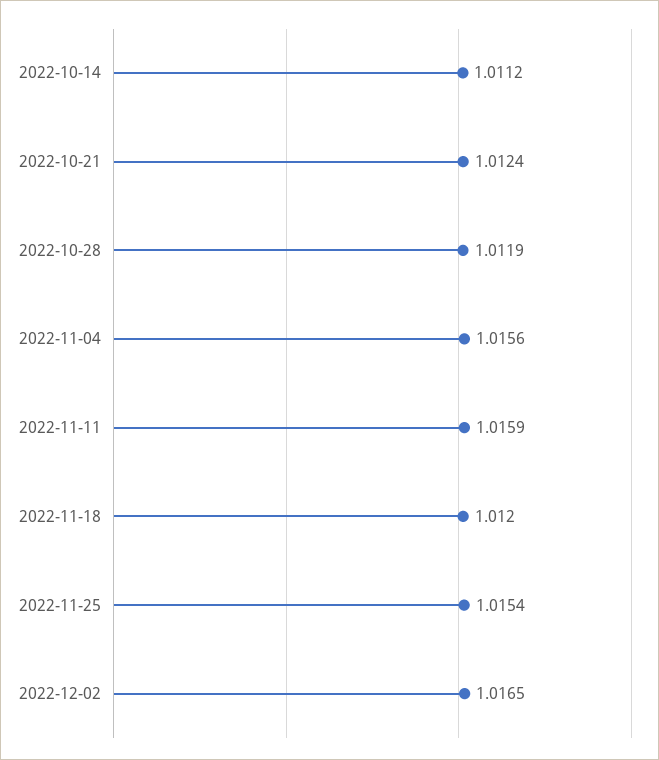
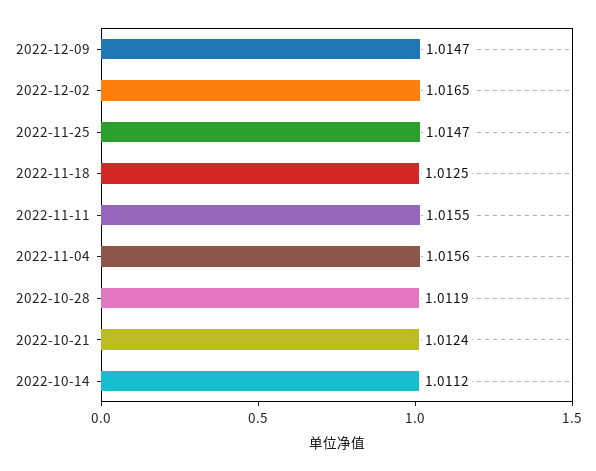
2022-11-11: 1.0159 -> 1.0155
2022-11-18: 1.012 -> 1.0125
2022-11-25: 1.0154 -> 1.0147
2022-12-09: none -> 1.0147

